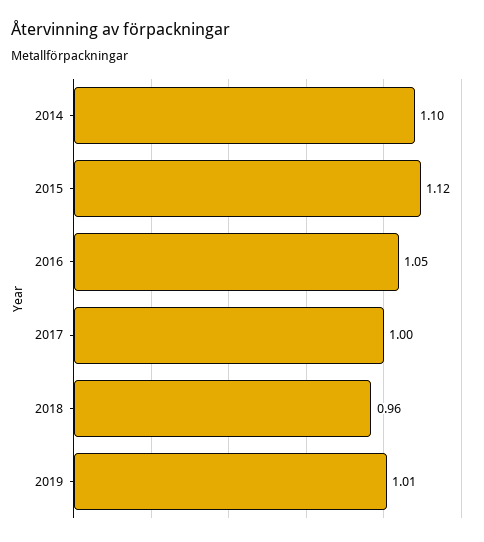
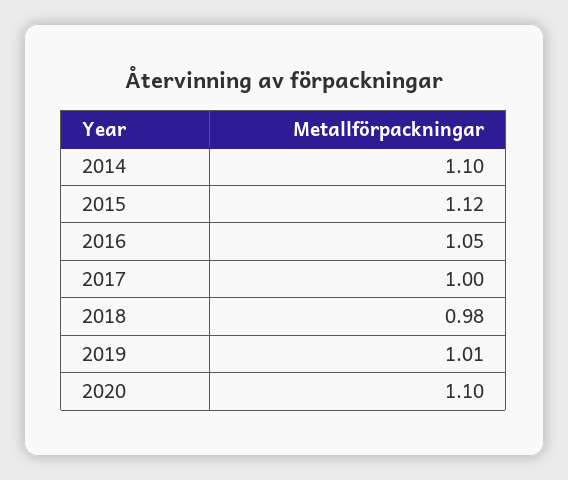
2018: 0.96 -> 0.98
2020: none -> 1.1

